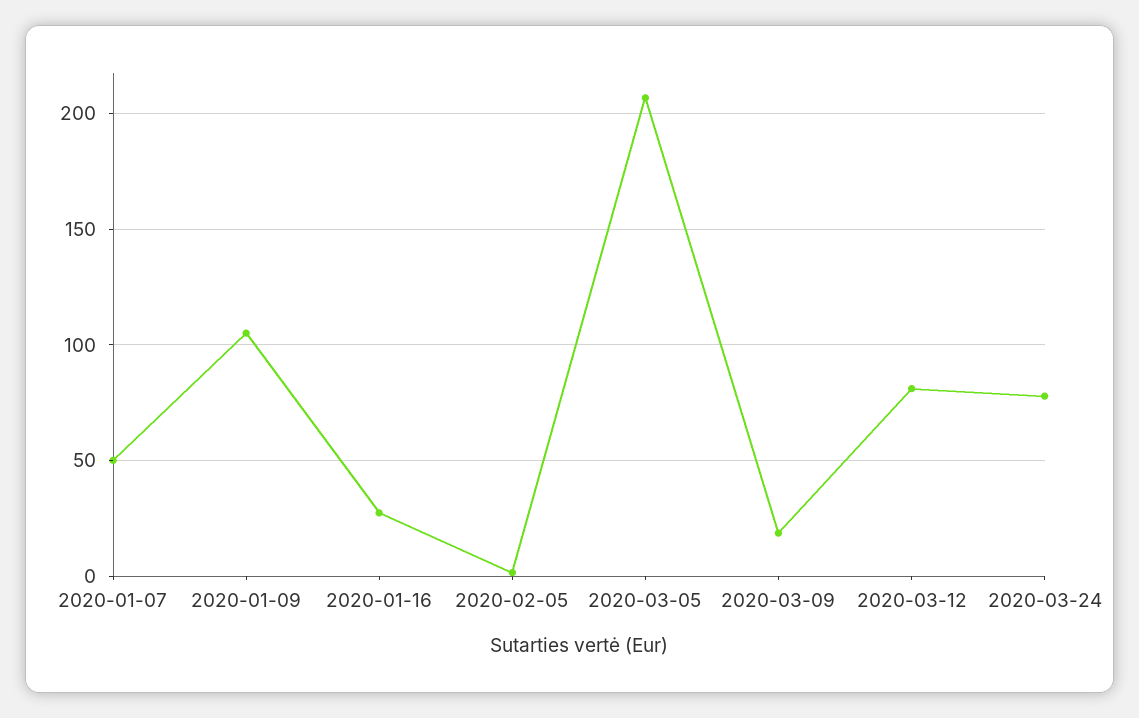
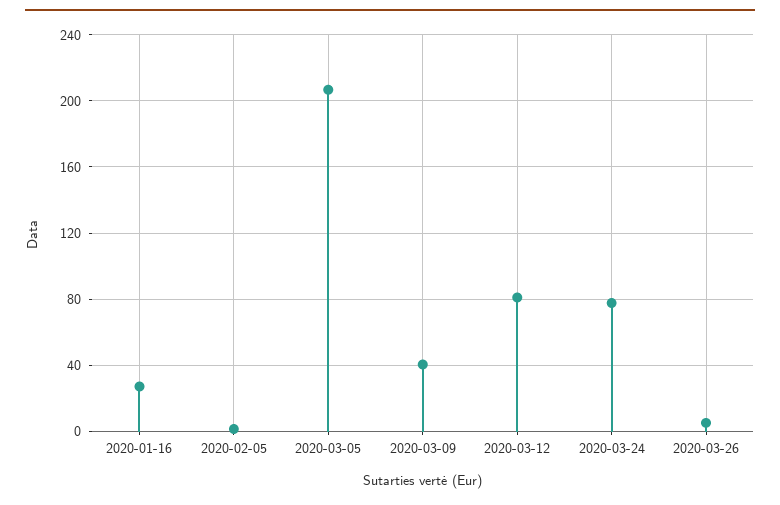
2020-01-07: 50 -> none
2020-01-09: 105 -> none
2020-03-09: 20 -> 40
2020-03-26: none -> 5

